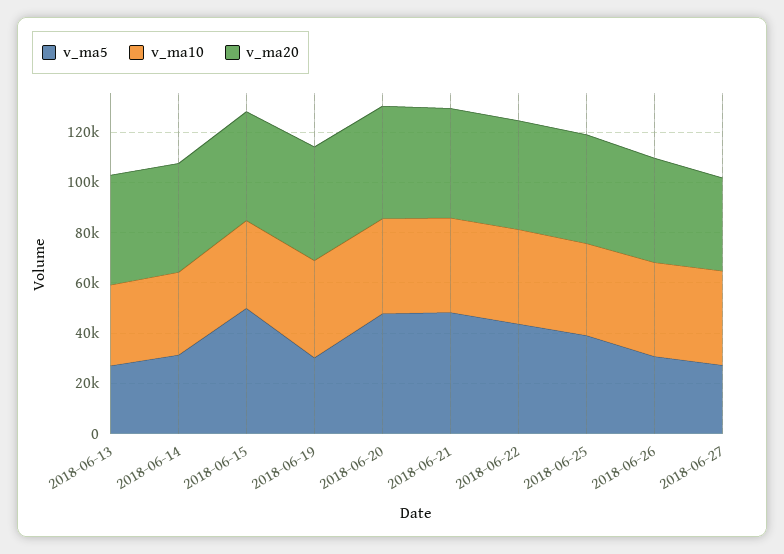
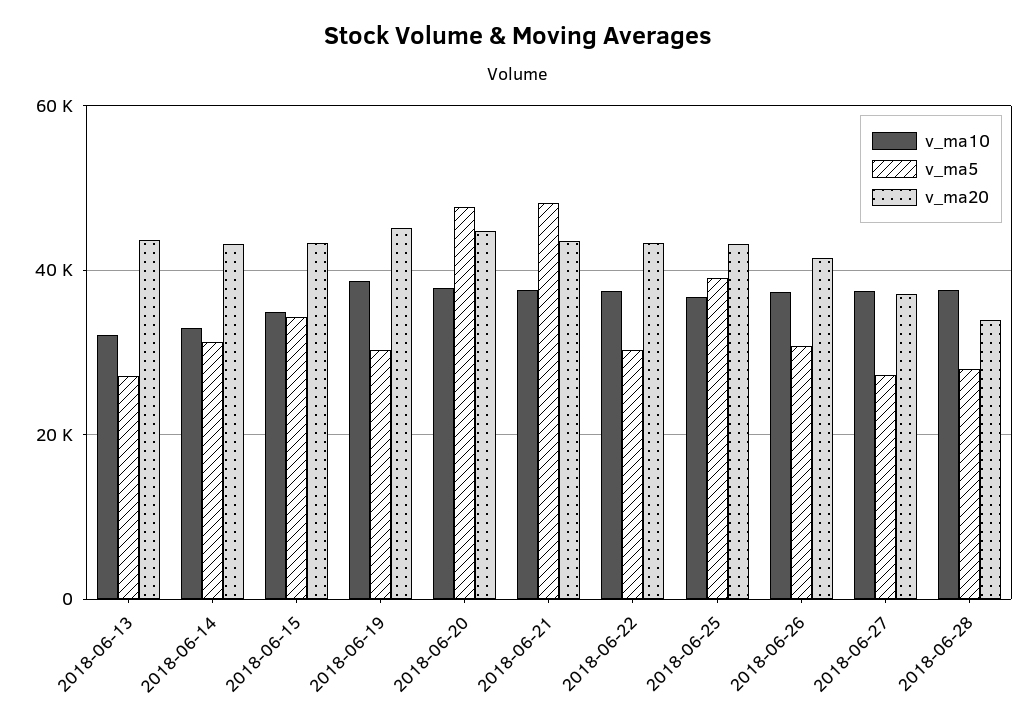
v_ma5, 2018-06-15: 50000 -> 34000
v_ma5, 2018-06-22: 45000 -> 30000
v_ma10, 2018-06-28: none -> 38000
v_ma5, 2018-06-28: none -> 28000
v_ma20, 2018-06-28: none -> 34000

